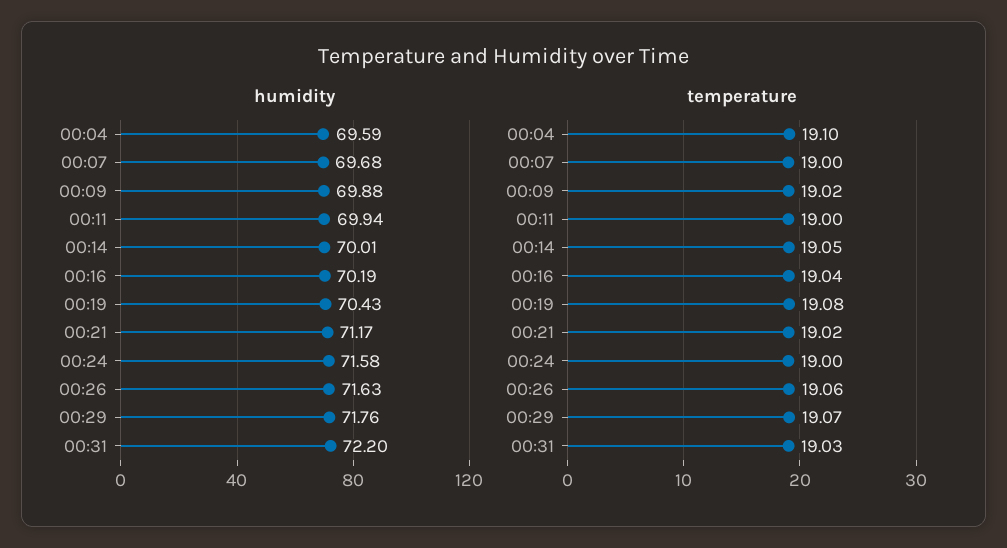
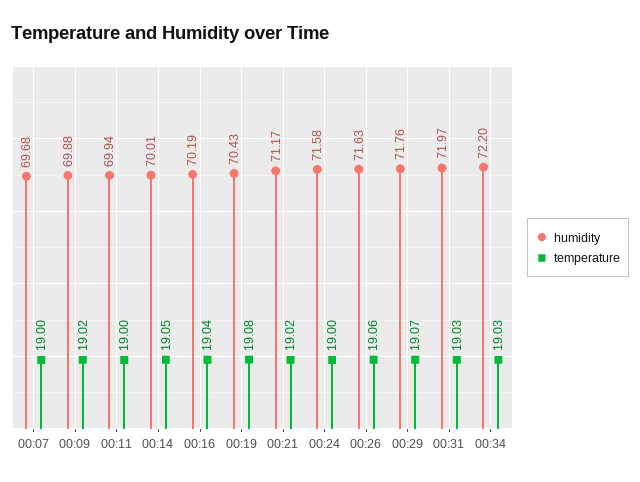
humidity, 00:04: 69.59 -> none
humidity, 00:31: 72.2 -> 71.97
temperature, 00:04: 19.1 -> none
humidity, 00:34: none -> 72.2
temperature, 00:34: none -> 19.03

